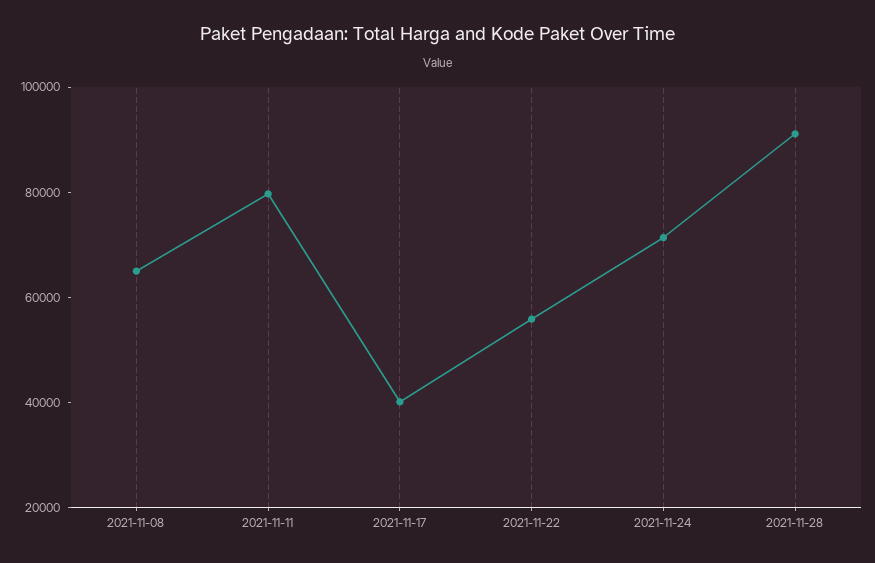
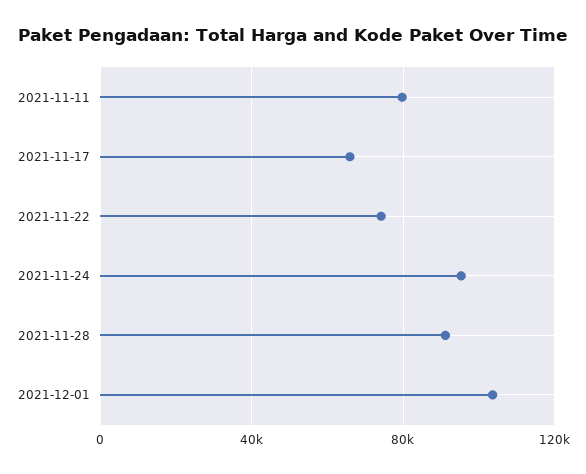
2021-11-08: 65000 -> none
2021-11-17: 40000 -> 65000
2021-11-22: 55000 -> 75000
2021-11-24: 70000 -> 95000
2021-12-01: none -> 105000

